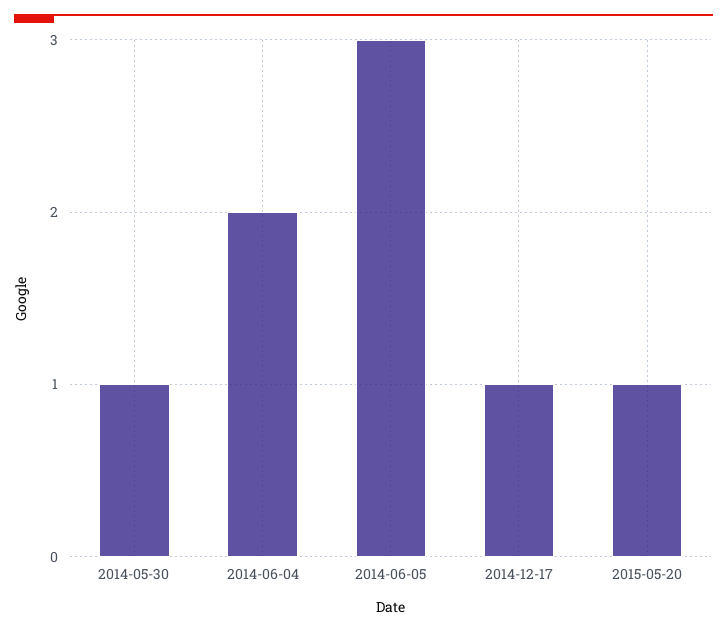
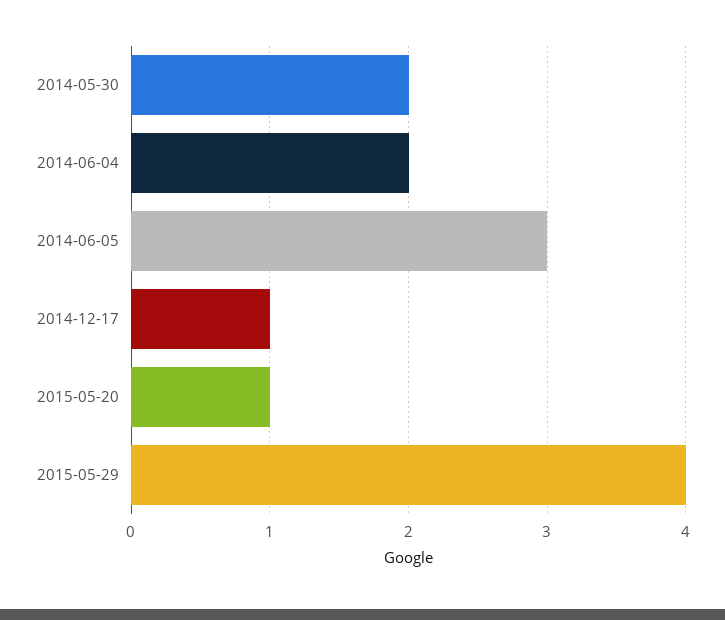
2014-05-30: 1 -> 2
2015-05-29: none -> 4

